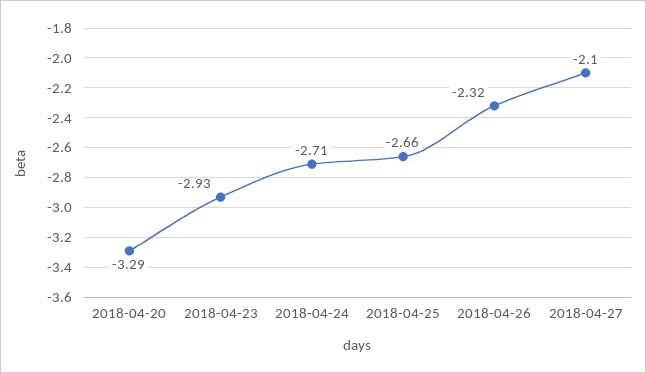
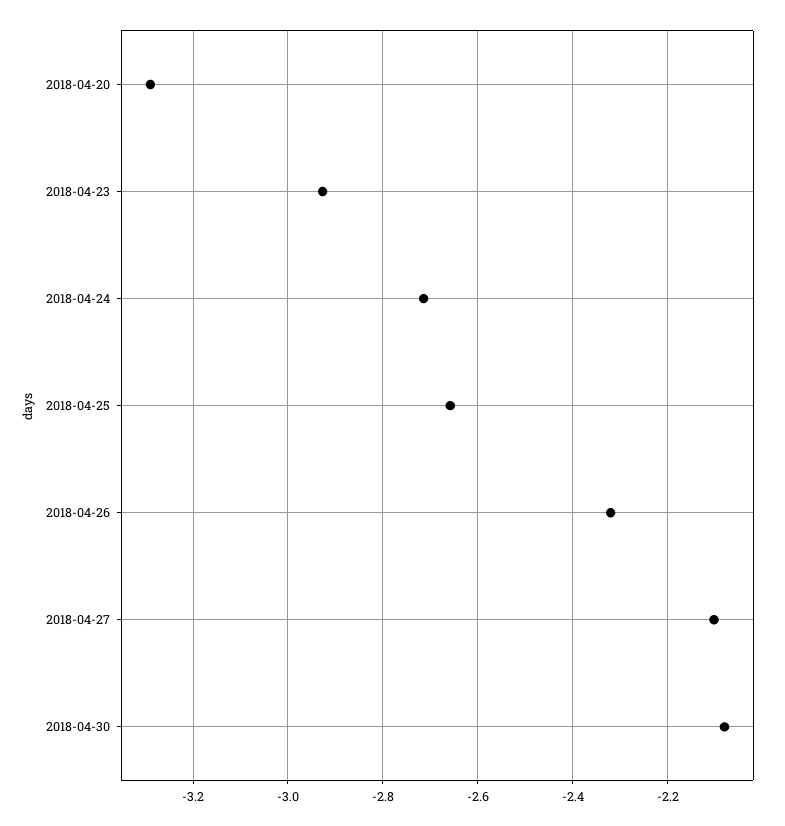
2018-04-30: none -> -2.08

